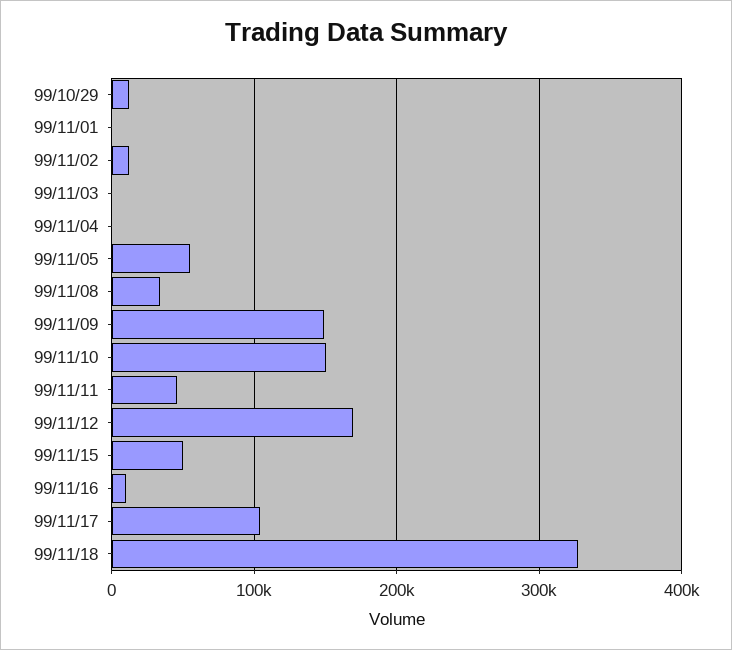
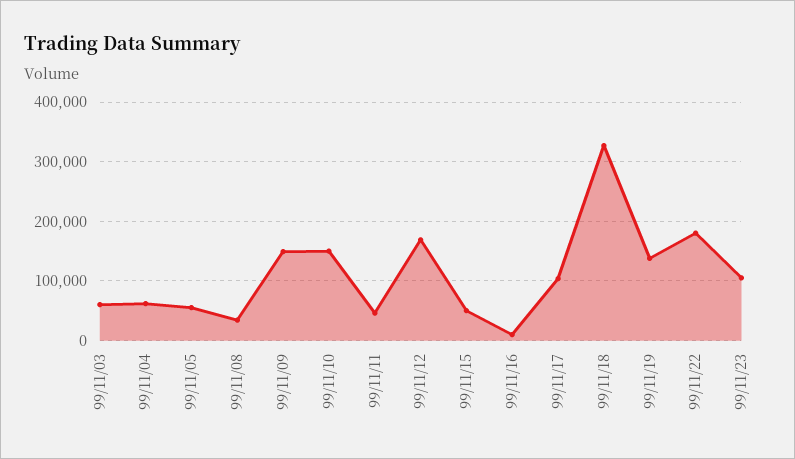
99/10/29: 10000 -> none
99/11/01: 0 -> none
99/11/02: 10000 -> none
99/11/03: 0 -> 60000
99/11/04: 0 -> 60000
99/11/19: none -> 140000
99/11/22: none -> 180000
99/11/23: none -> 100000

